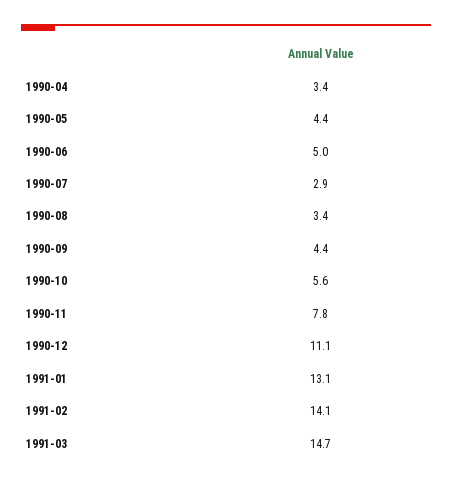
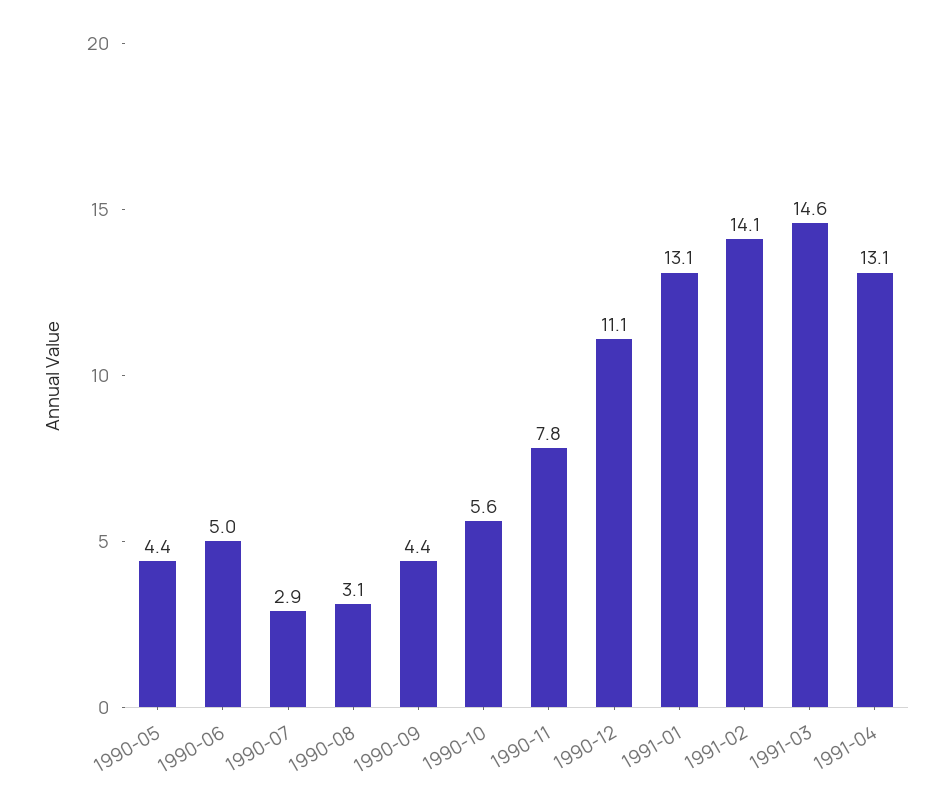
1990-04: 3.4 -> none
1990-08: 3.4 -> 3.1
1991-03: 14.7 -> 14.6
1991-04: none -> 13.1

